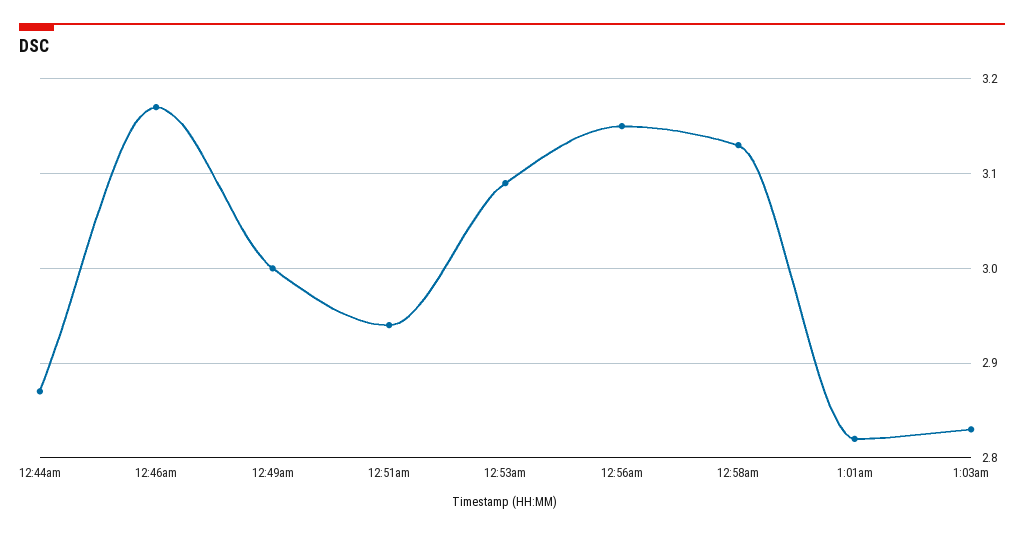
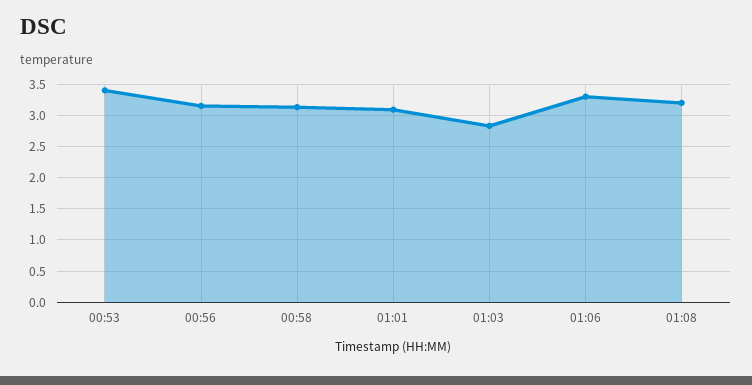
12:44am: 2.87 -> none
12:46am: 3.17 -> none
12:49am: 3 -> none
12:51am: 2.94 -> none
12:53am: 3.09 -> 3.4
1:01am: 2.82 -> 3.1
01:06: none -> 3.3
01:08: none -> 3.2

